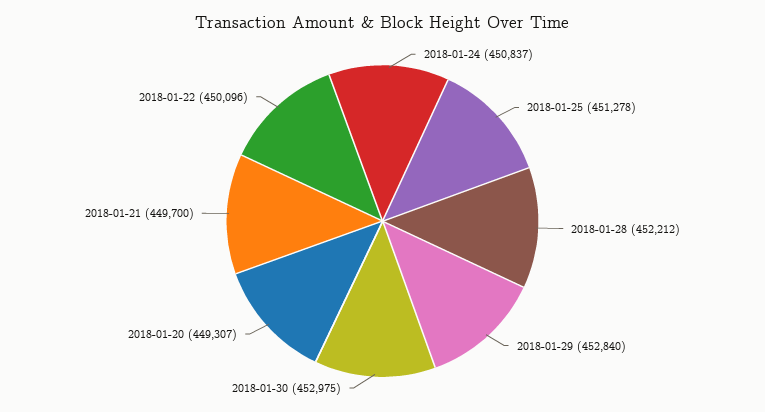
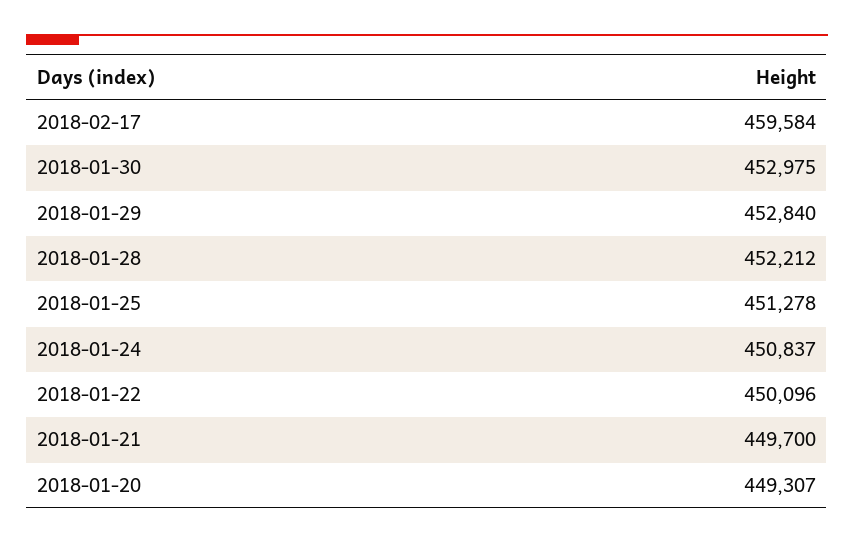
2018-02-17: none -> 459584

